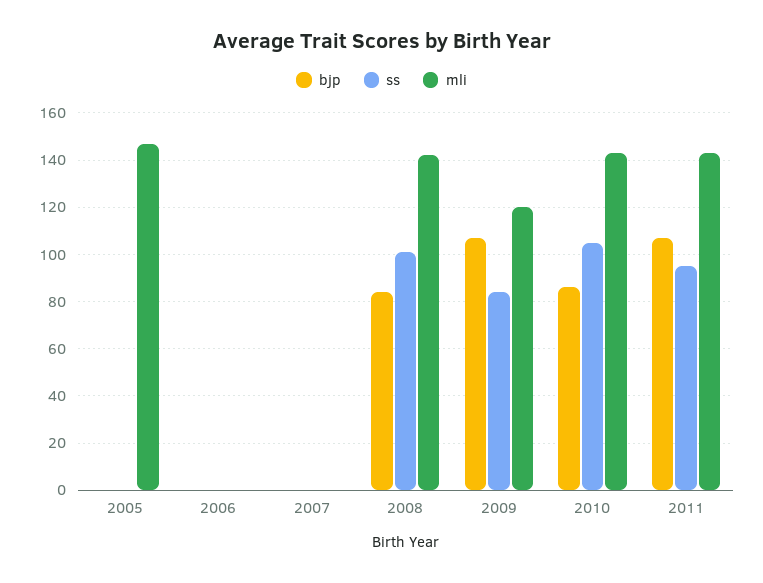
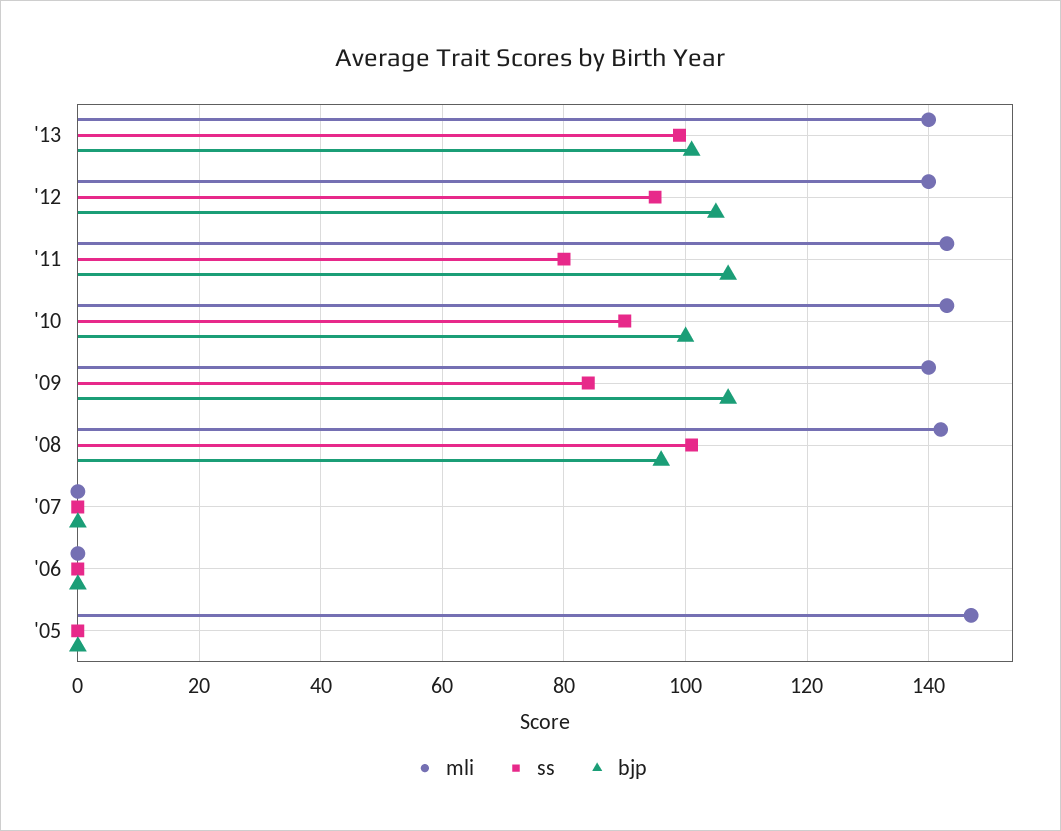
bjp, 2008: 85 -> 95
mli, 2009: 120 -> 140
bjp, 2010: 85 -> 100
ss, 2010: 105 -> 90
ss, 2011: 95 -> 80
mli, '13: none -> 140
ss, '13: none -> 100
bjp, '13: none -> 100
mli, '12: none -> 140
ss, '12: none -> 95
bjp, '12: none -> 105

